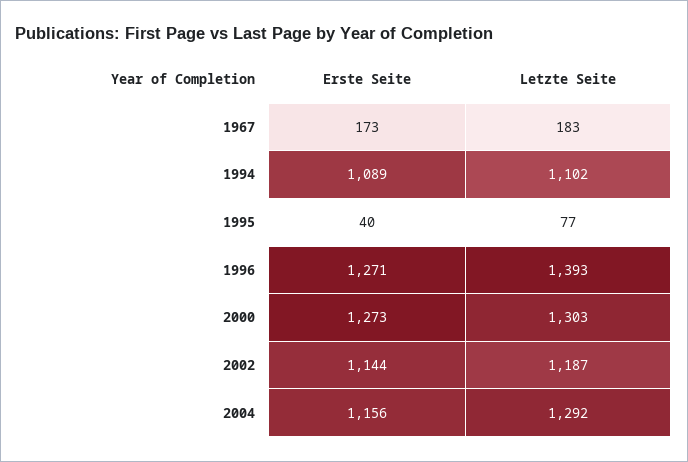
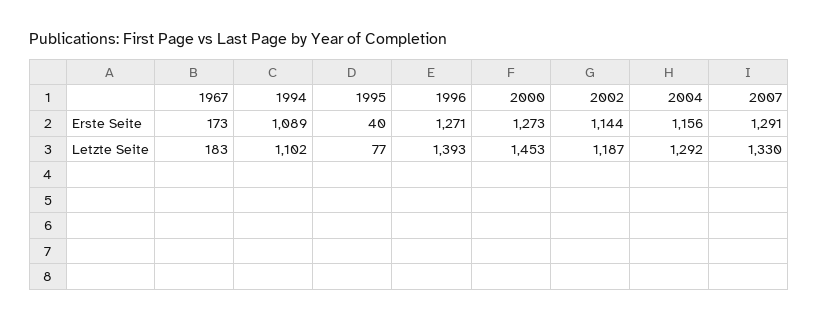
Letzte Seite, 2000: 1303 -> 1453
Erste Seite, 2007: none -> 1291
Letzte Seite, 2007: none -> 1330

